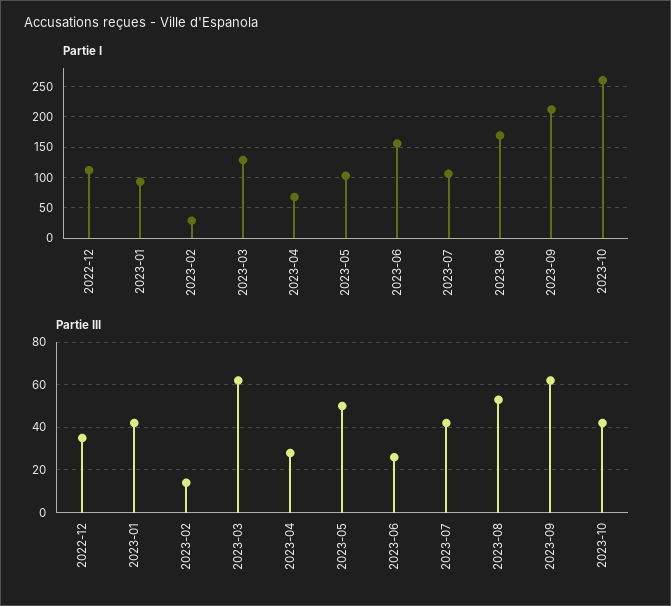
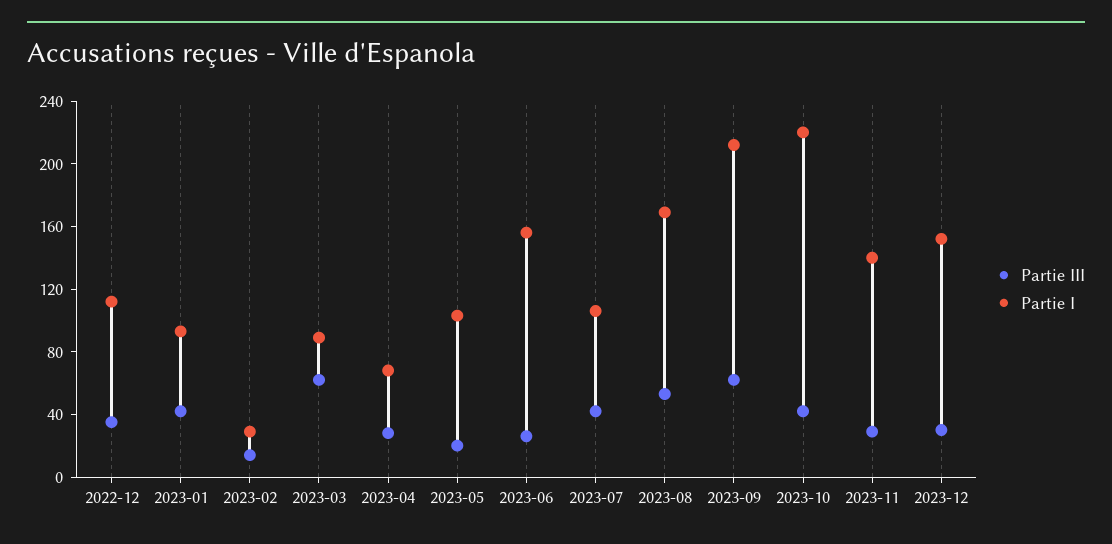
Partie I, 2023-03: 130 -> 90
Partie I, 2023-10: 260 -> 220
Partie III, 2023-05: 50 -> 20
Partie III, 2023-11: none -> 30
Partie I, 2023-11: none -> 140
Partie III, 2023-12: none -> 30
Partie I, 2023-12: none -> 150

